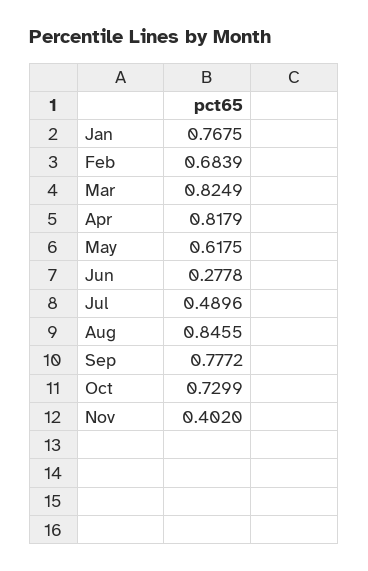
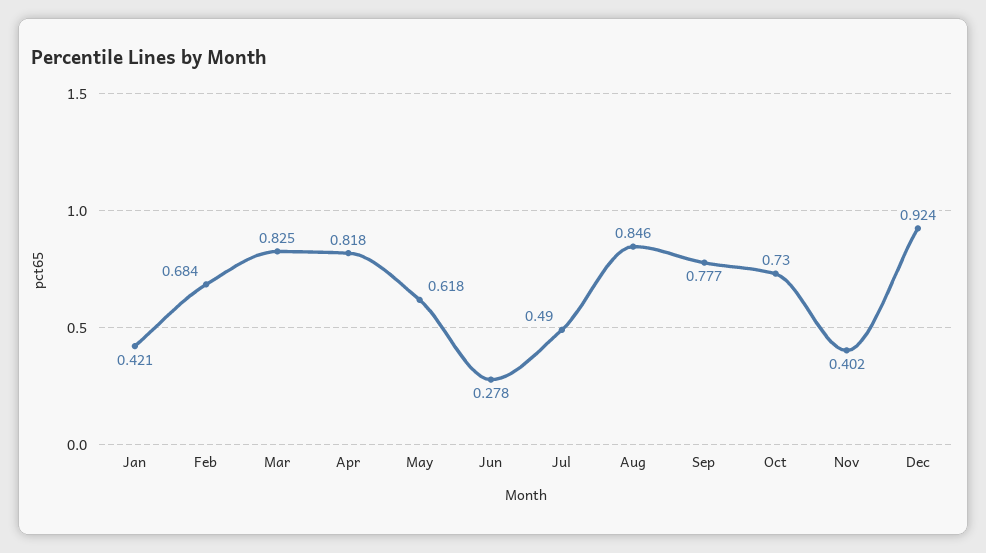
Jan: 0.7675 -> 0.421
Dec: none -> 0.924

